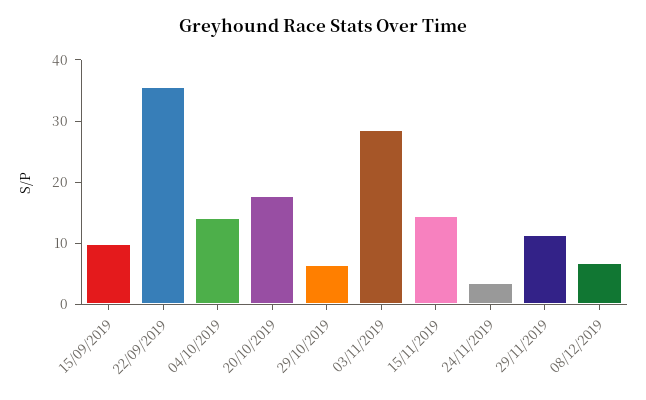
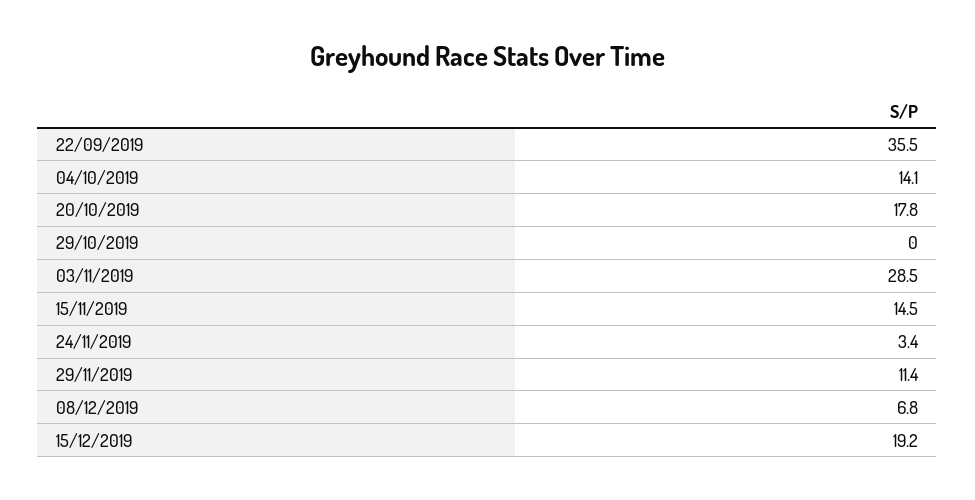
15/09/2019: 10 -> none
29/10/2019: 6 -> 0
15/12/2019: none -> 19.2

